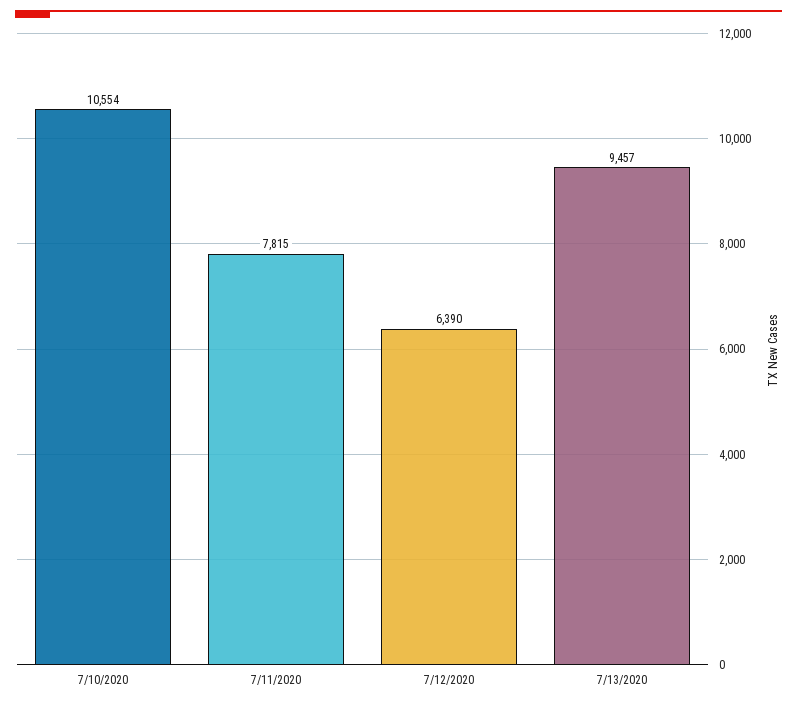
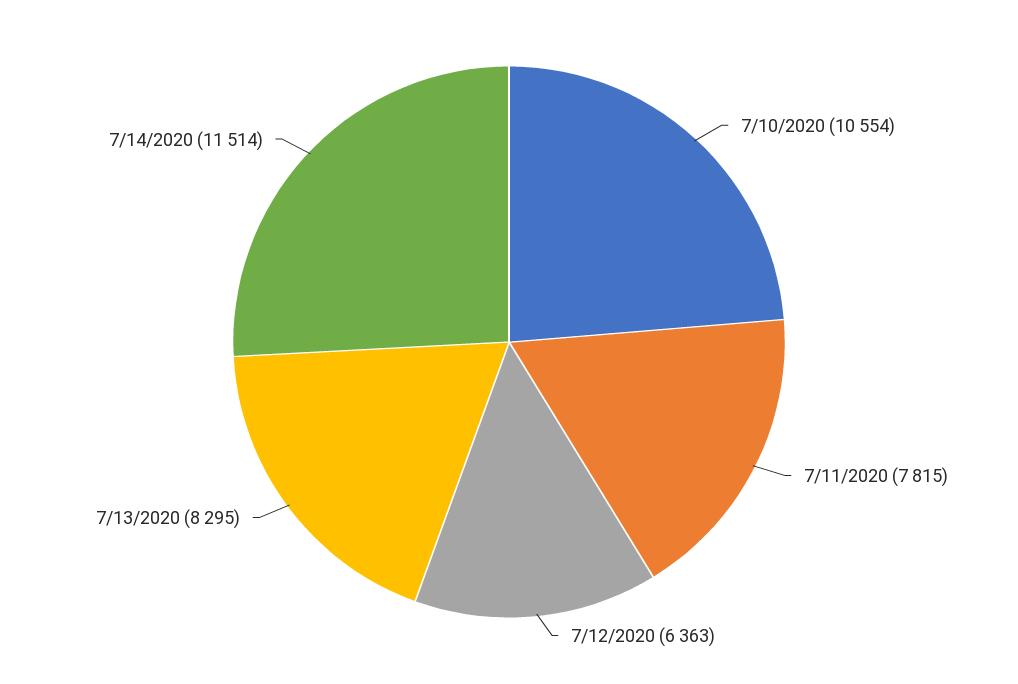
7/12/2020: 6390 -> 6363
7/13/2020: 9457 -> 8295
7/14/2020: none -> 11514

